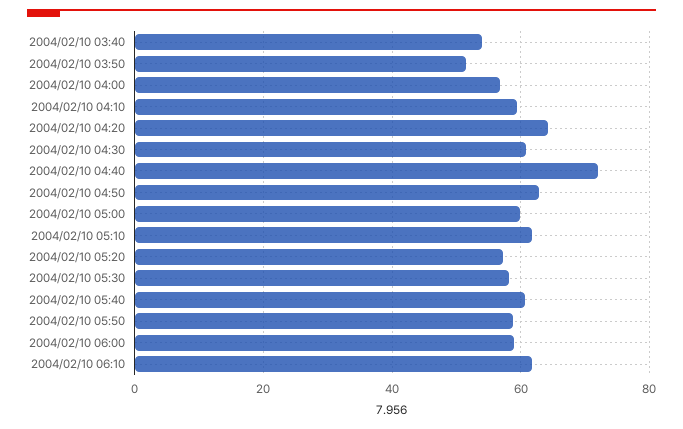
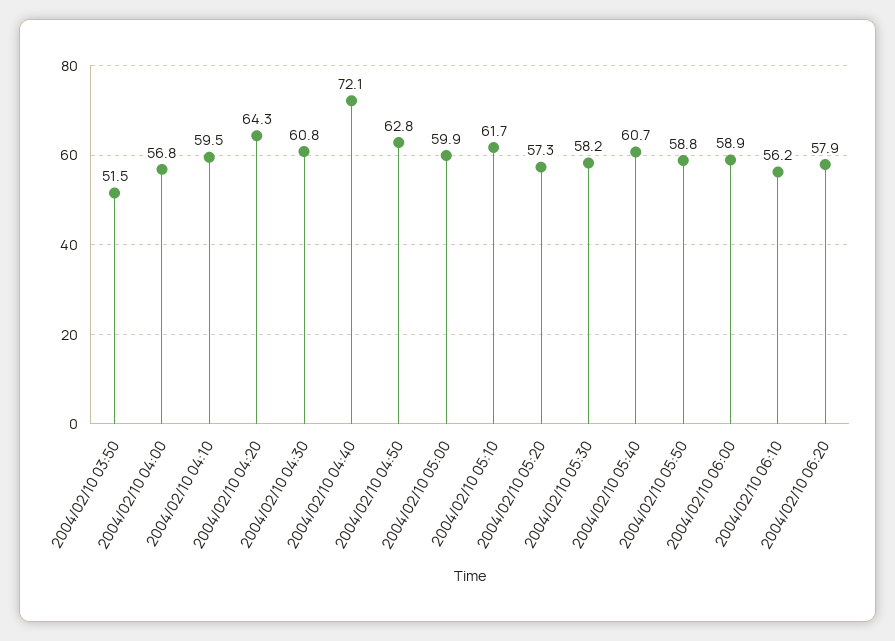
2004/02/10 03:40: 54 -> none
2004/02/10 06:10: 62 -> 56.2
2004/02/10 06:20: none -> 57.9

